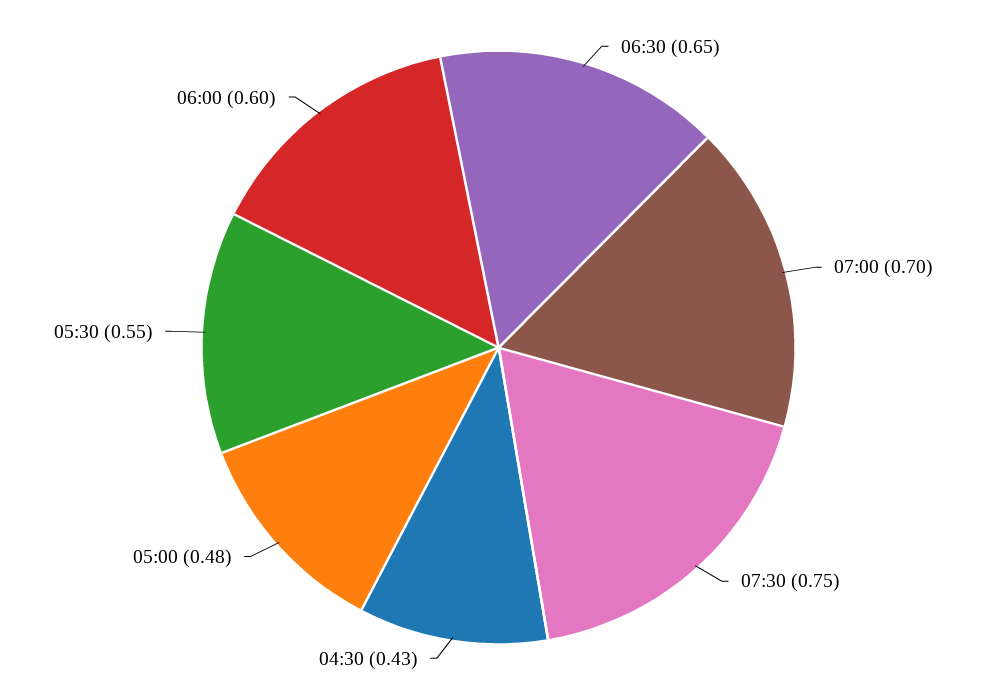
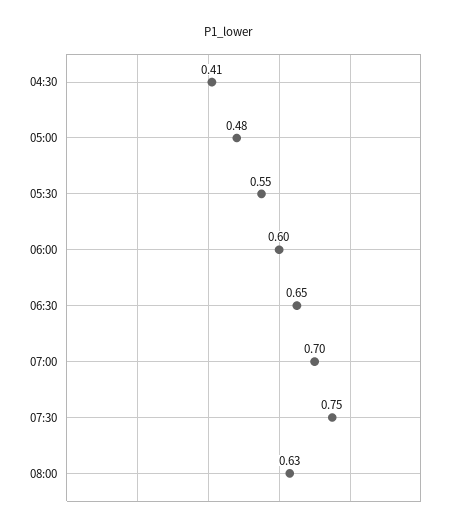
04:30: 0.43 -> 0.41
08:00: none -> 0.63

